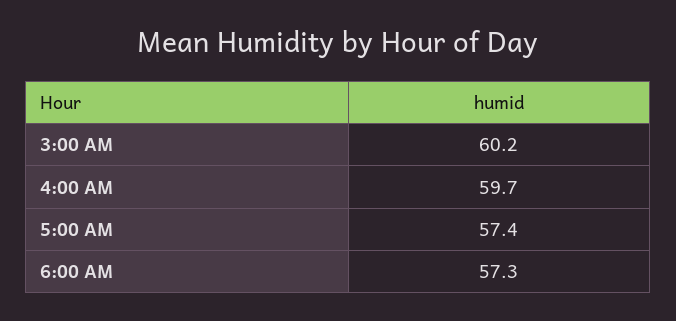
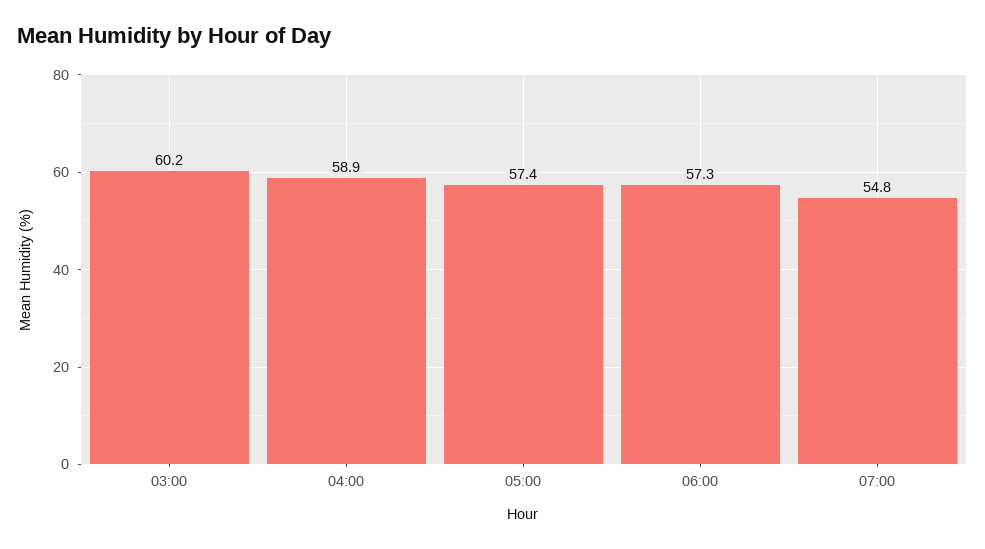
4:00 AM: 59.7 -> 58.9
07:00: none -> 54.8

